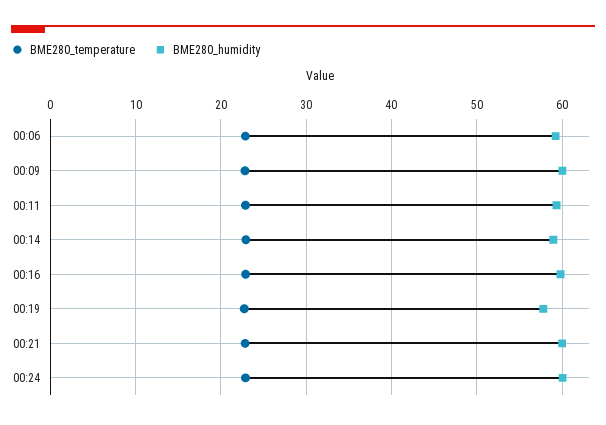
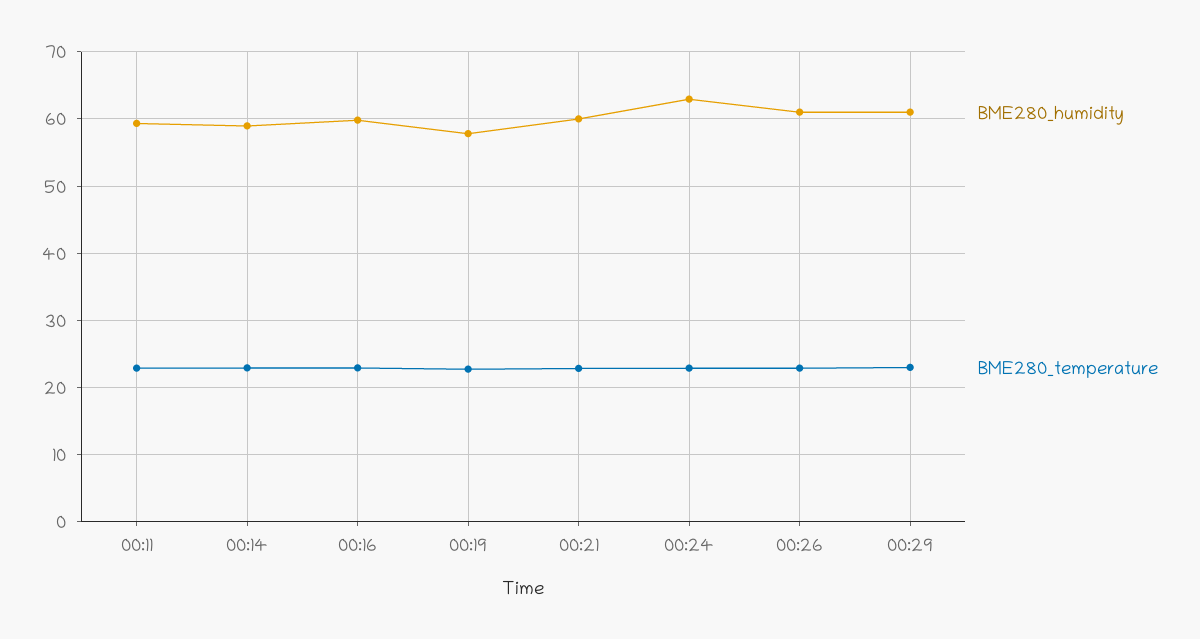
BME280_temperature, 00:06: 23 -> none
BME280_humidity, 00:06: 59 -> none
BME280_temperature, 00:09: 23 -> none
BME280_humidity, 00:09: 60 -> none
BME280_humidity, 00:24: 60 -> 63
BME280_humidity, 00:26: none -> 61
BME280_temperature, 00:26: none -> 23
BME280_humidity, 00:29: none -> 61
BME280_temperature, 00:29: none -> 23

